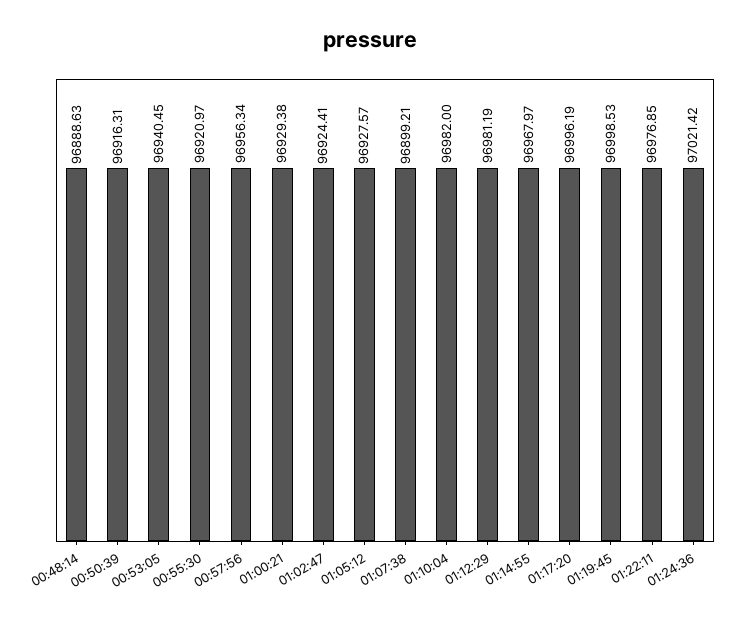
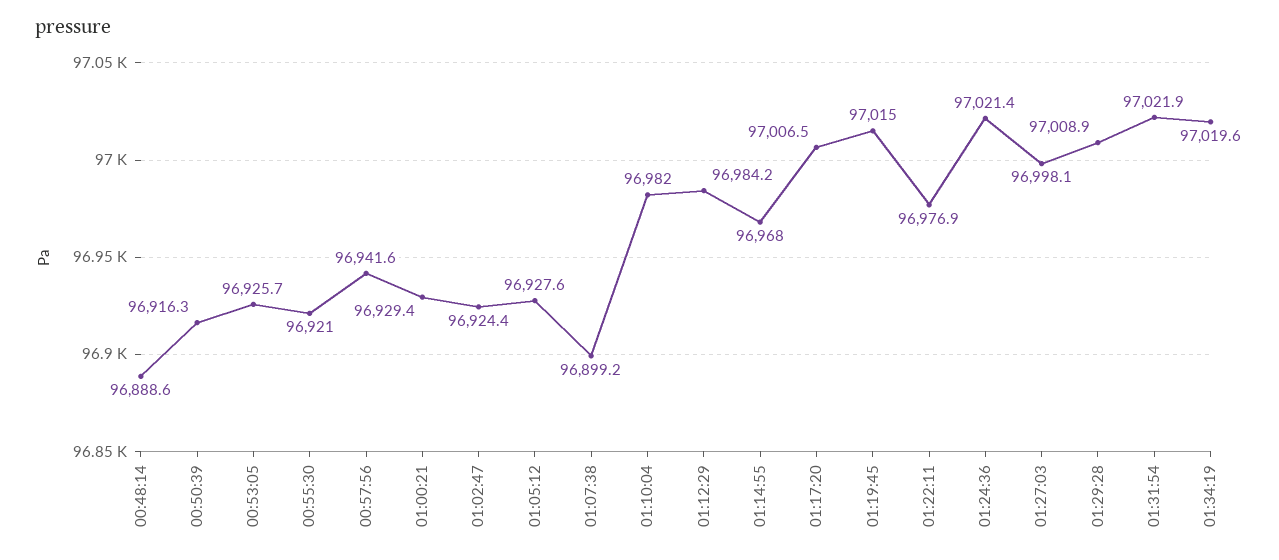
00:53:05: 96940.45 -> 96925.7
00:57:56: 96956.34 -> 96941.6
01:12:29: 96981.19 -> 96984.2
01:17:20: 96996.19 -> 97006.5
01:19:45: 96998.53 -> 97015
01:27:03: none -> 96998.1
01:29:28: none -> 97008.9
01:31:54: none -> 97021.9
01:34:19: none -> 97019.6

